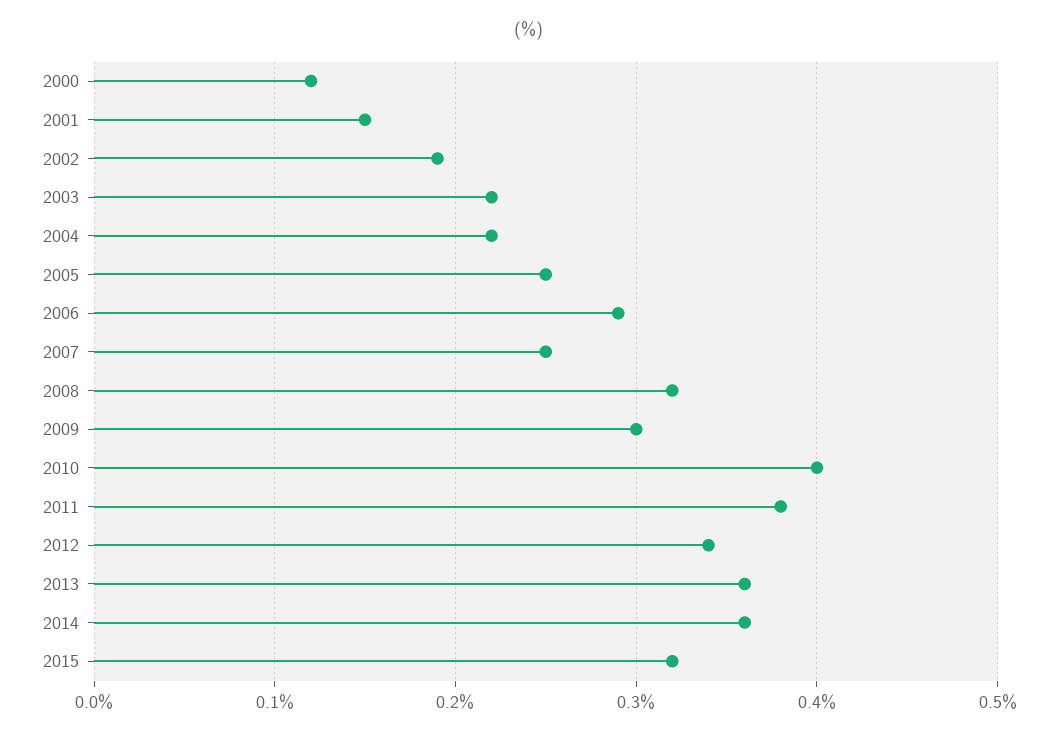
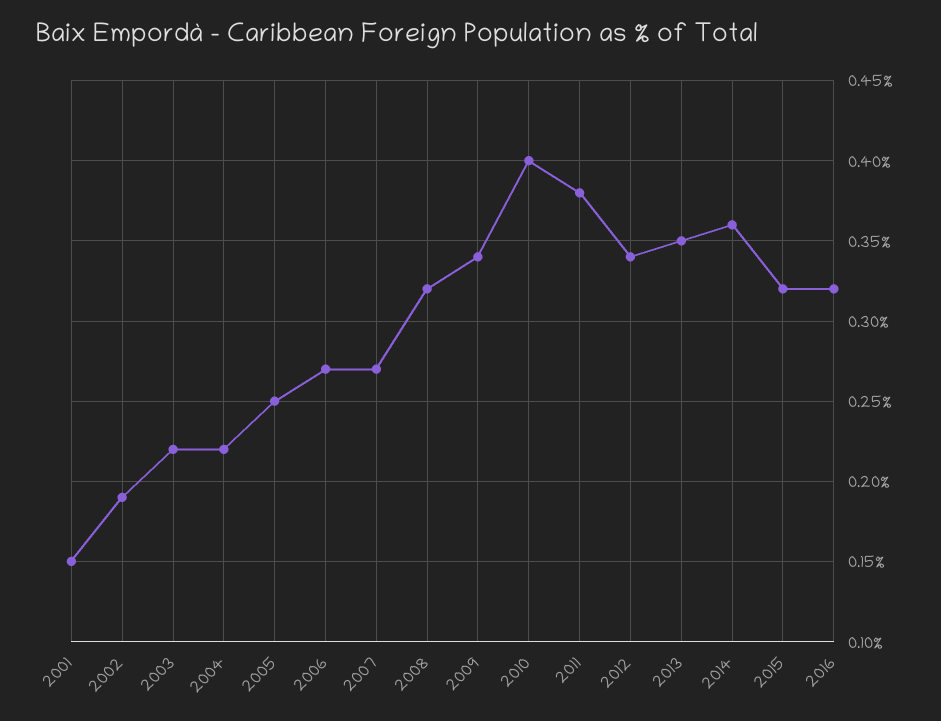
2000: 0.12 -> none
2006: 0.29 -> 0.27
2007: 0.25 -> 0.27
2009: 0.3 -> 0.34
2013: 0.36 -> 0.35
2016: none -> 0.32

